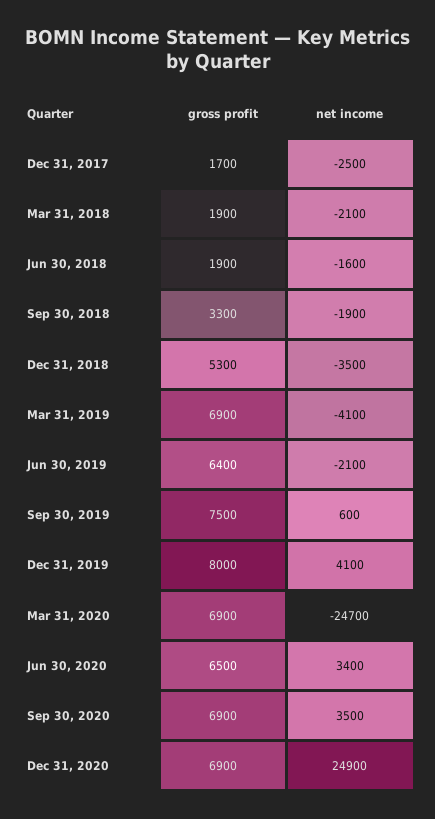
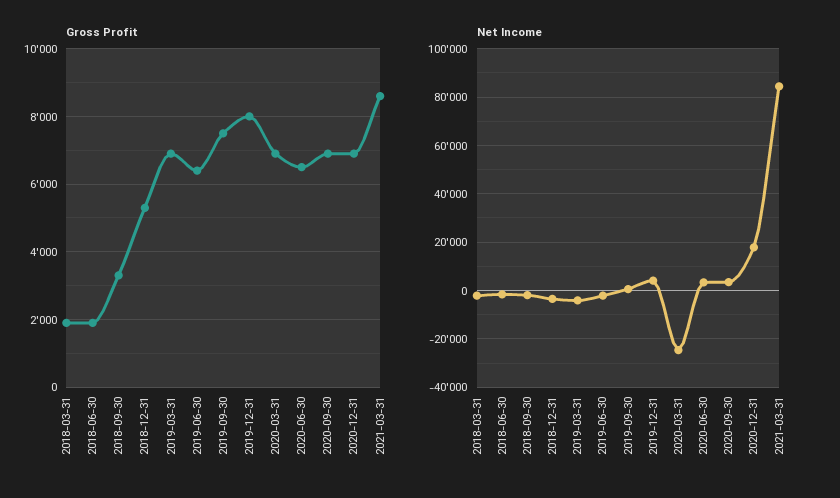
gross profit, Dec 31, 2017: 1700 -> none
net income, Dec 31, 2017: -2500 -> none
net income, Dec 31, 2020: 24900 -> 17500
gross profit, 2021-03-31: none -> 8600
net income, 2021-03-31: none -> 85000

